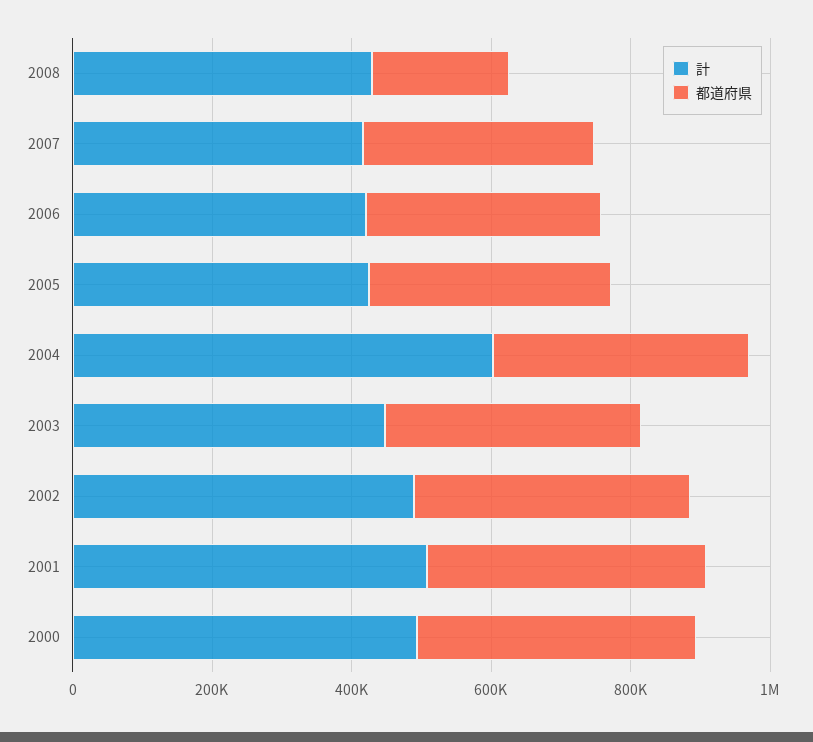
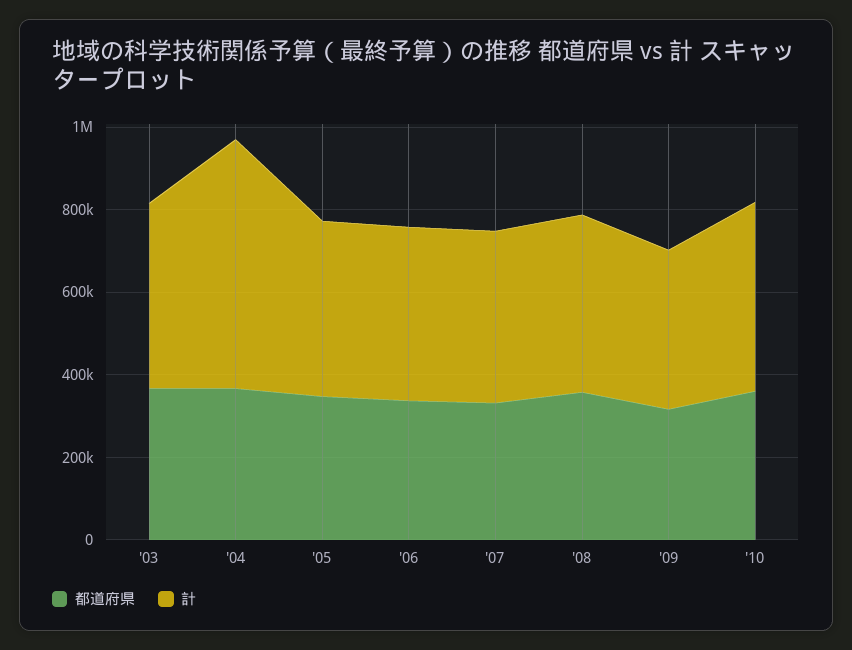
都道府県, 2008: 200000 -> 350000
計, 2002: 500000 -> none
都道府県, 2002: 400000 -> none
計, 2001: 500000 -> none
都道府県, 2001: 400000 -> none
計, 2000: 500000 -> none
都道府県, 2000: 400000 -> none
都道府県, '09: none -> 300000
計, '09: none -> 400000
都道府県, '10: none -> 350000
計, '10: none -> 450000

